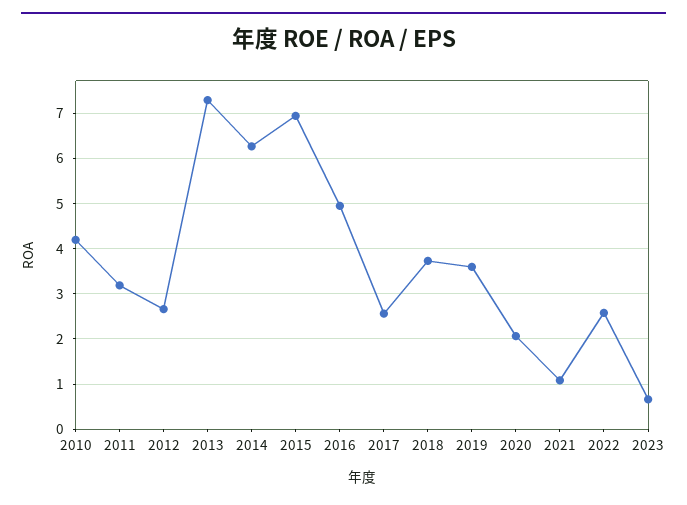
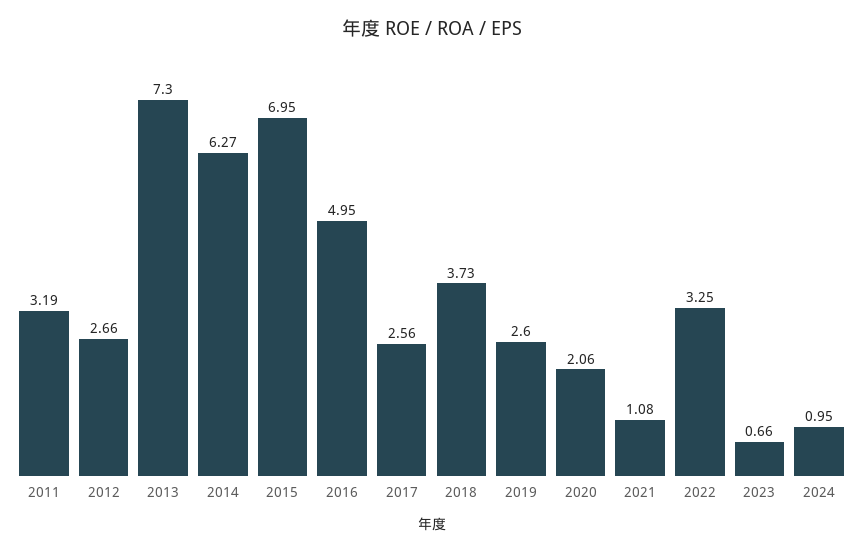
2010: 4.2 -> none
2019: 3.6 -> 2.6
2022: 2.6 -> 3.25
2024: none -> 0.95

